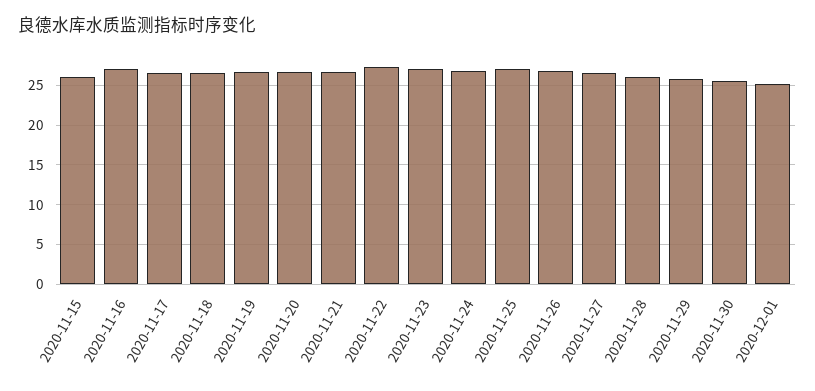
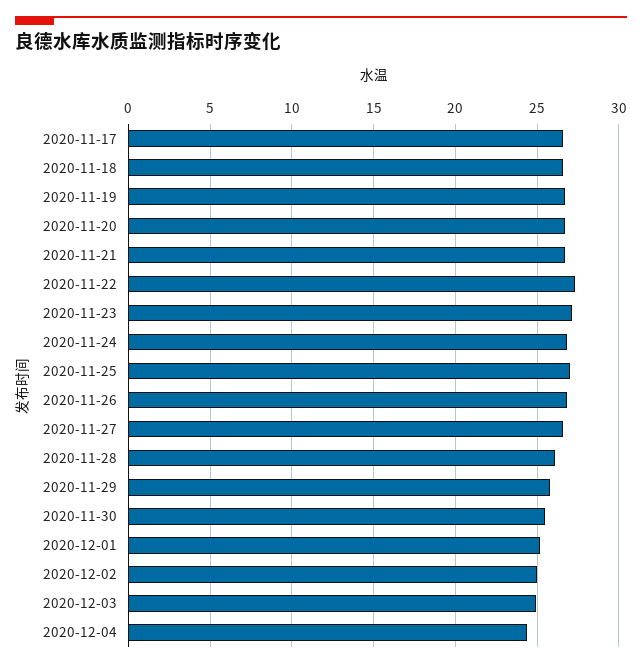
2020-11-15: 26 -> none
2020-11-16: 27 -> none
2020-12-02: none -> 25
2020-12-03: none -> 25
2020-12-04: none -> 24.5

